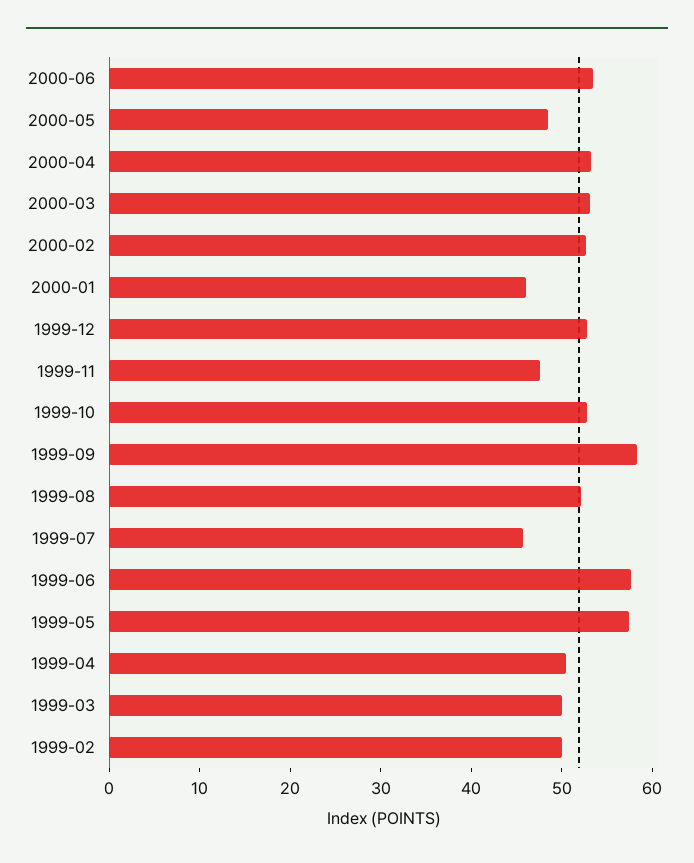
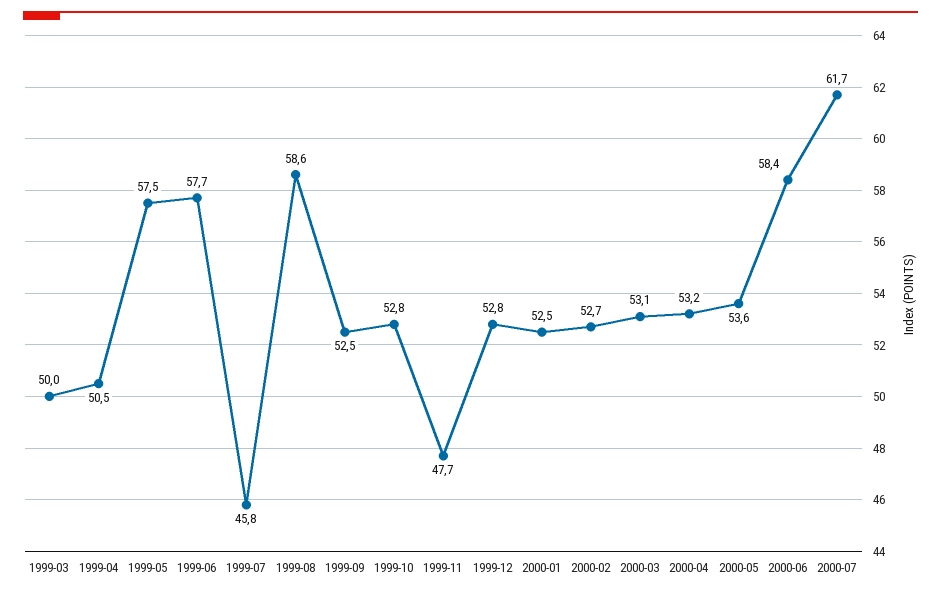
2000-06: 54 -> 58.4
2000-05: 48 -> 53.6
2000-01: 46 -> 52.5
1999-09: 58 -> 52.5
1999-08: 52 -> 58.6
1999-02: 50 -> none
2000-07: none -> 61.7

